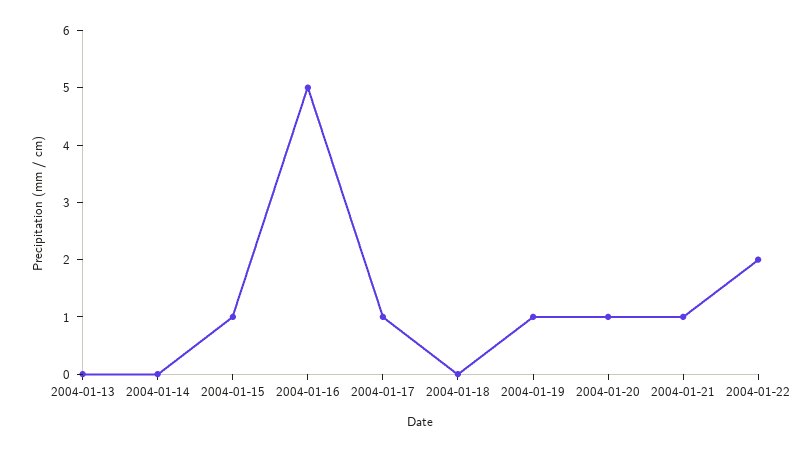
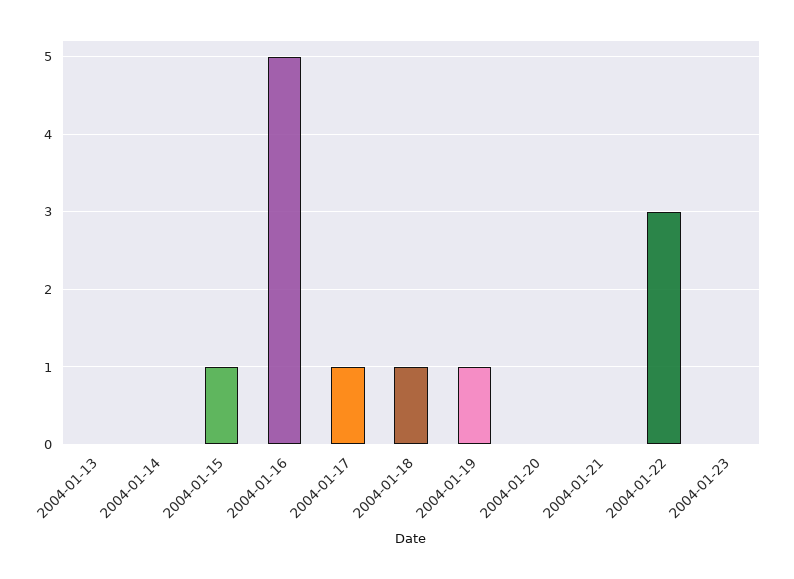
2004-01-18: 0 -> 1
2004-01-20: 1 -> 0
2004-01-21: 1 -> 0
2004-01-22: 2 -> 3
2004-01-23: none -> 0

